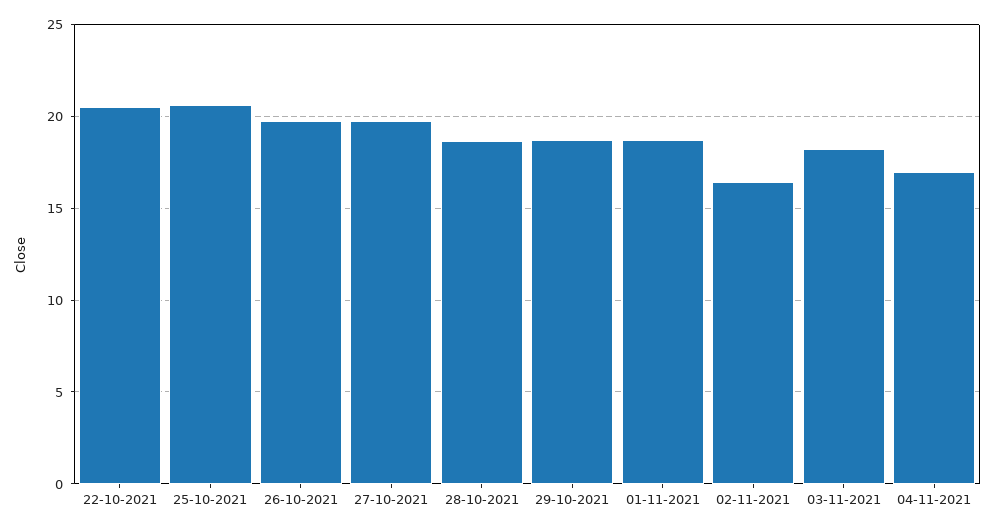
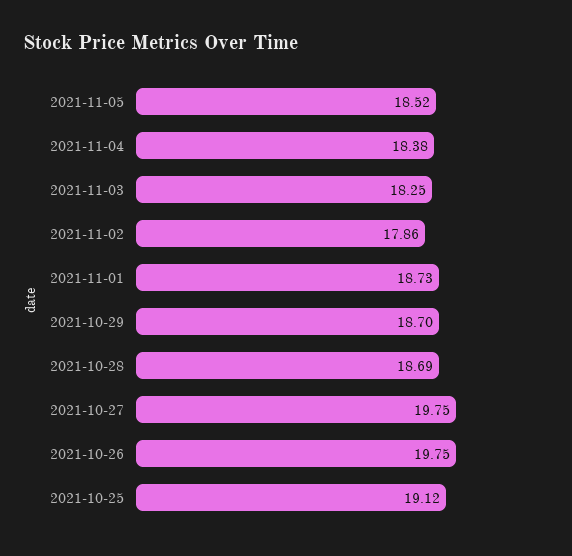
22-10-2021: 20.5 -> none
25-10-2021: 20.5 -> 19.12
02-11-2021: 16.5 -> 17.86
04-11-2021: 17 -> 18.38
2021-11-05: none -> 18.52

